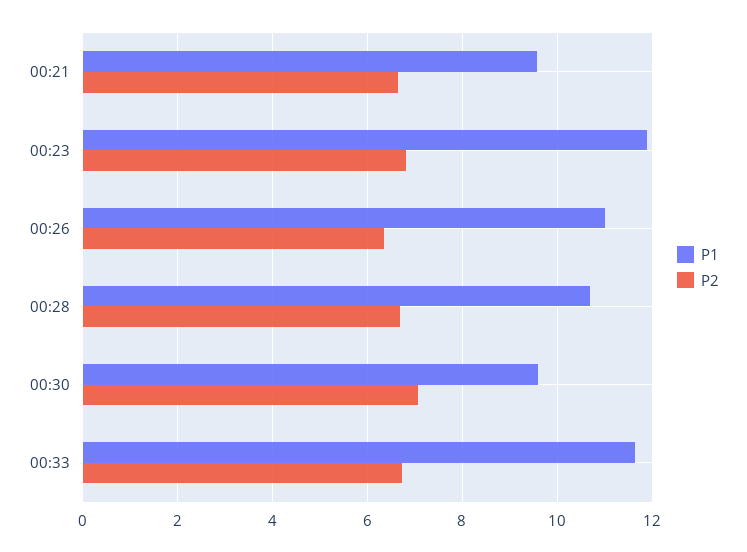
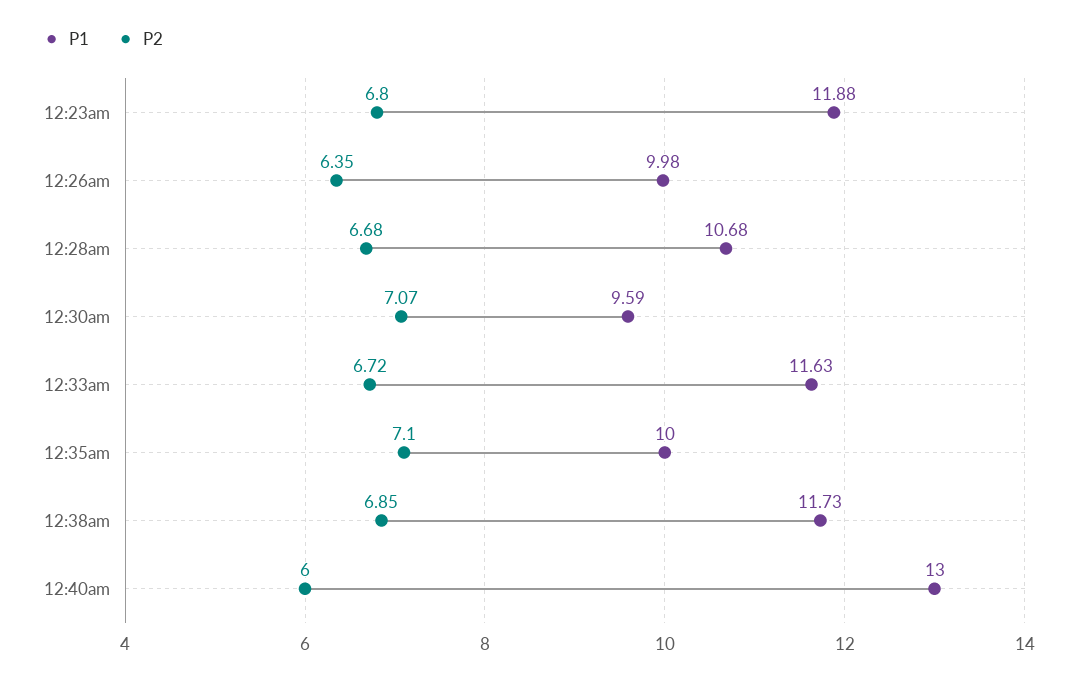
P1, 00:21: 9.6 -> none
P2, 00:21: 6.6 -> none
P1, 00:26: 11 -> 9.98
P1, 12:35am: none -> 10
P2, 12:35am: none -> 7.1
P1, 12:38am: none -> 11.73
P2, 12:38am: none -> 6.85
P1, 12:40am: none -> 13
P2, 12:40am: none -> 6

